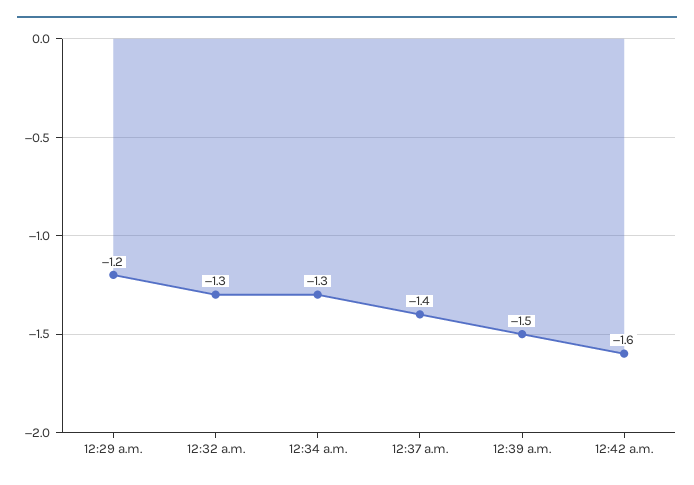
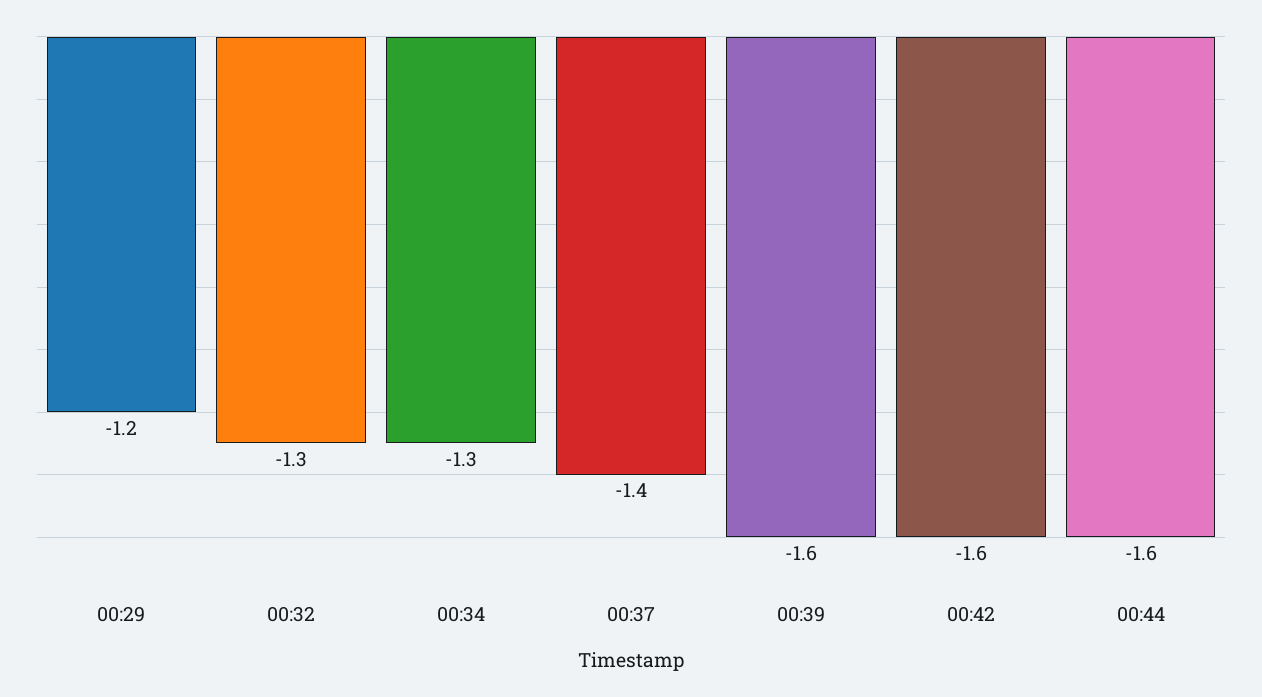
12:39 a.m.: -1.5 -> -1.6
00:44: none -> -1.6

